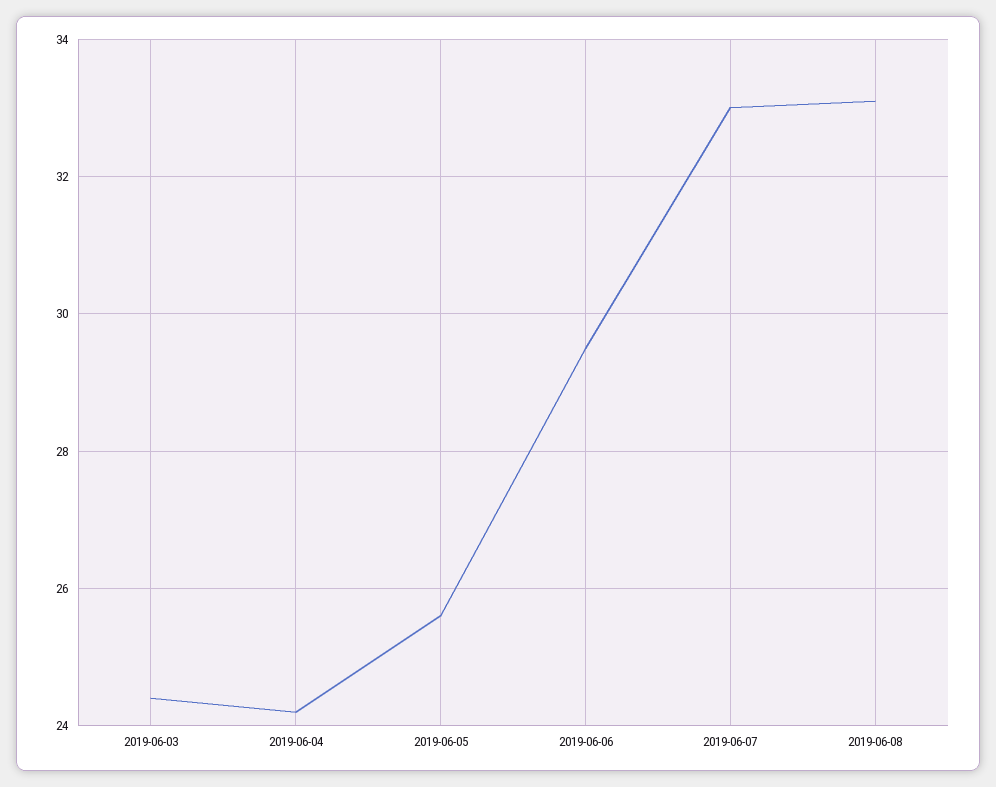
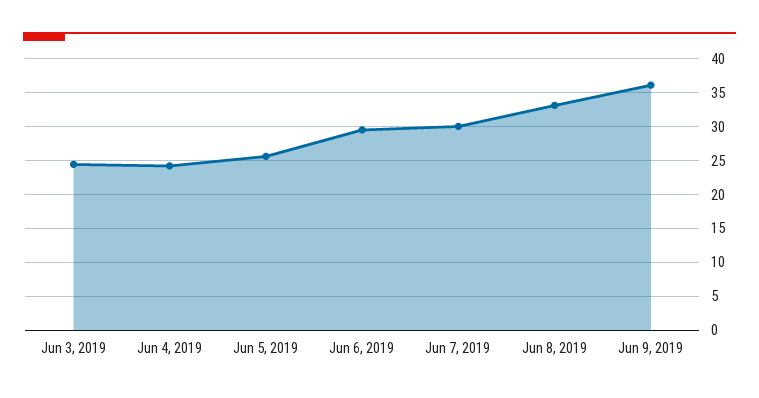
2019-06-07: 33 -> 30
Jun 9, 2019: none -> 36

